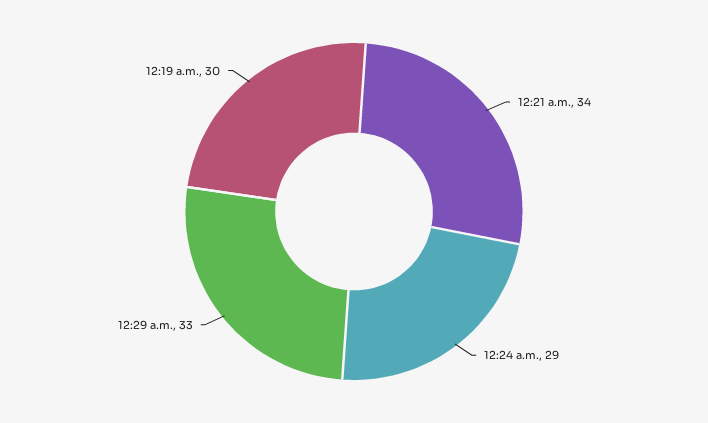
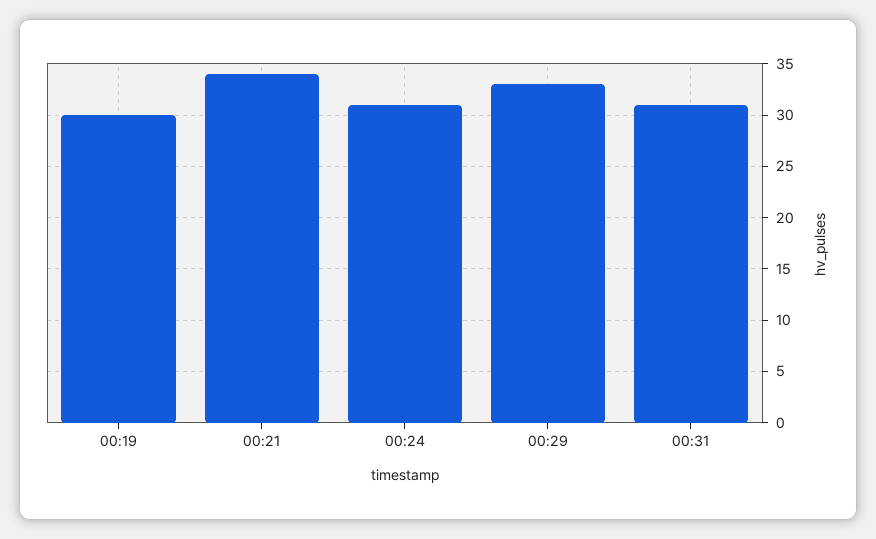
12:24 a.m.: 29 -> 31
00:31: none -> 31

